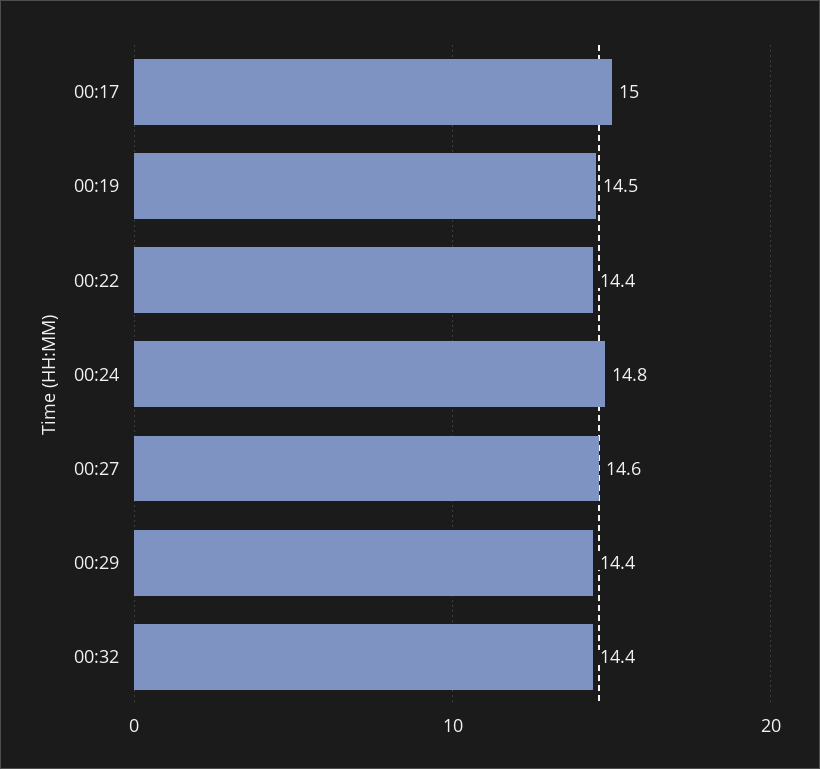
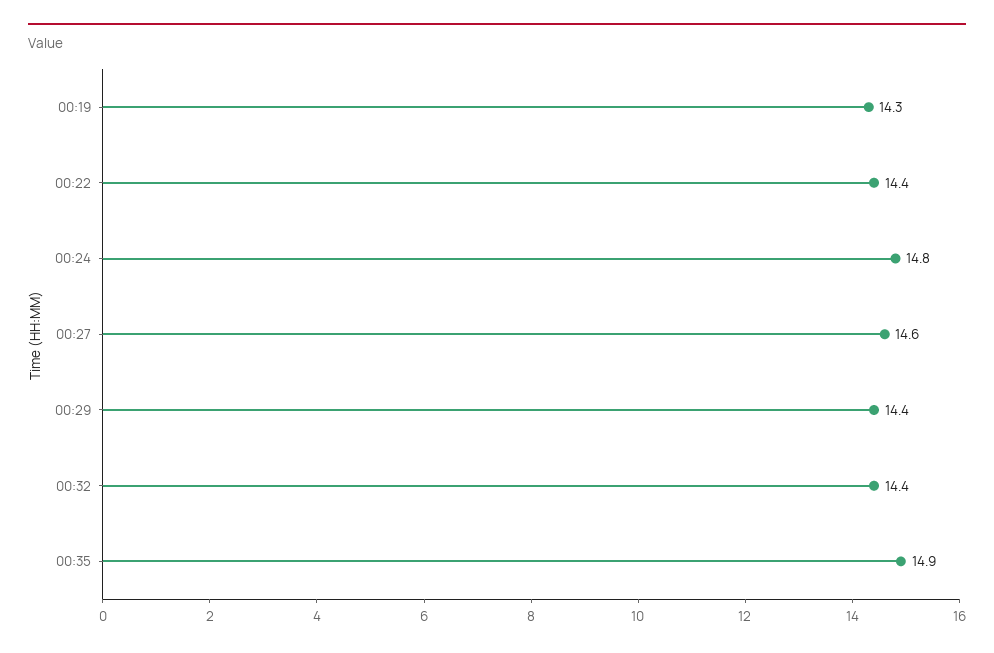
00:17: 15 -> none
00:19: 14.5 -> 14.3
00:35: none -> 14.9

